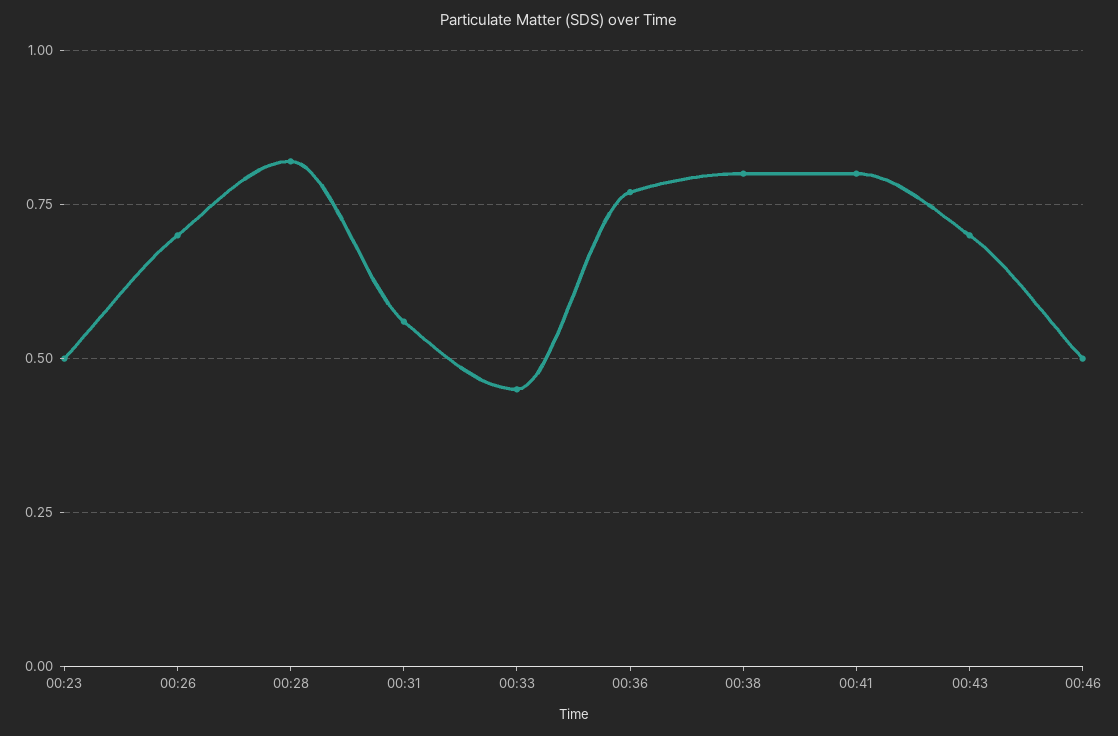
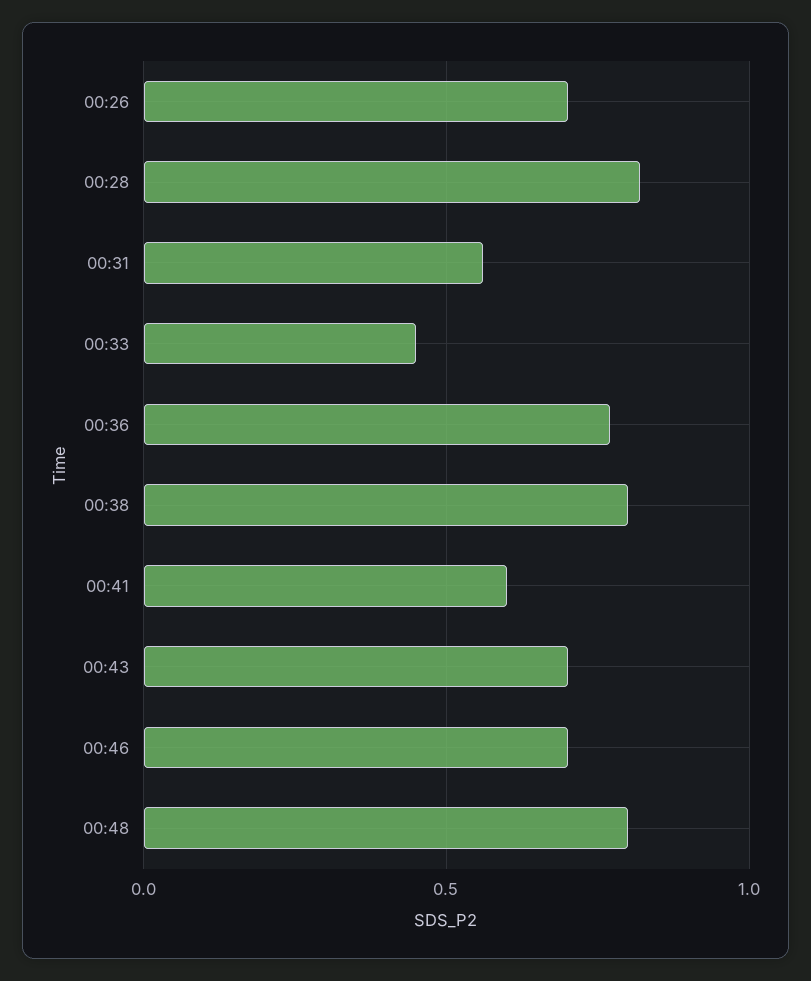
00:23: 0.5 -> none
00:41: 0.8 -> 0.6
00:46: 0.5 -> 0.7
00:48: none -> 0.8

